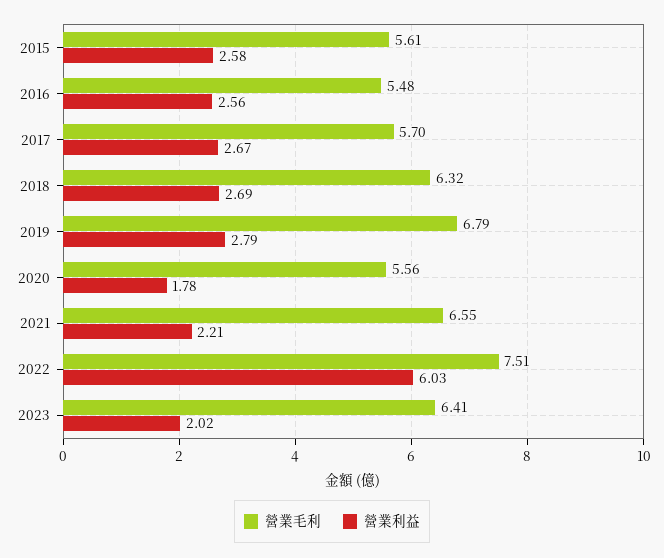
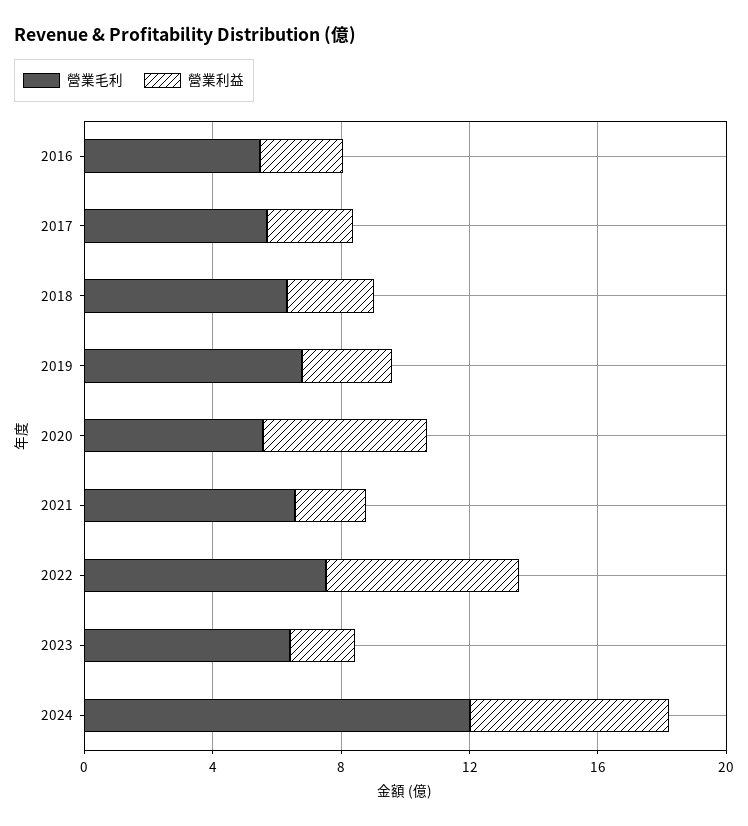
營業毛利, 2015: 5.61 -> none
營業利益, 2015: 2.58 -> none
營業利益, 2020: 1.78 -> 5
營業毛利, 2024: none -> 12
營業利益, 2024: none -> 6

